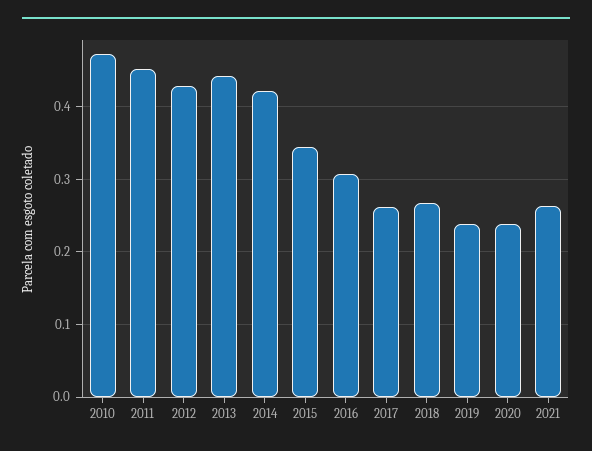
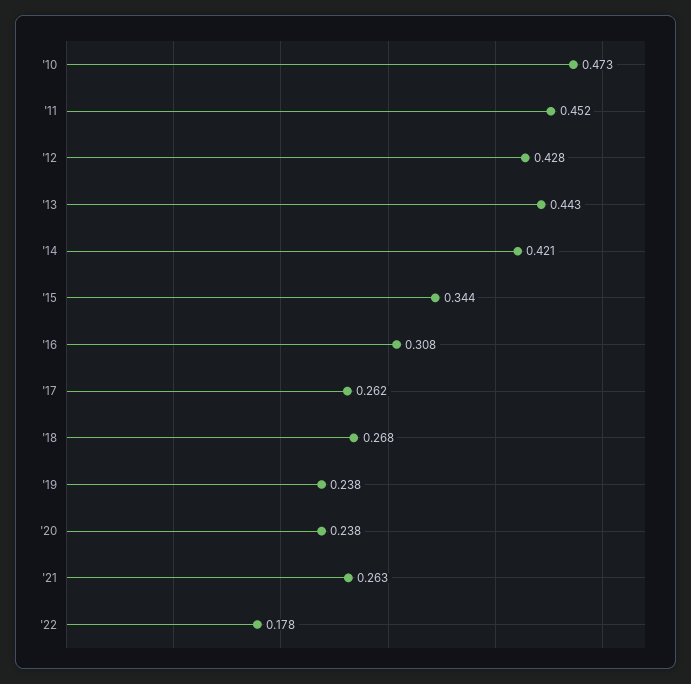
'22: none -> 0.178

